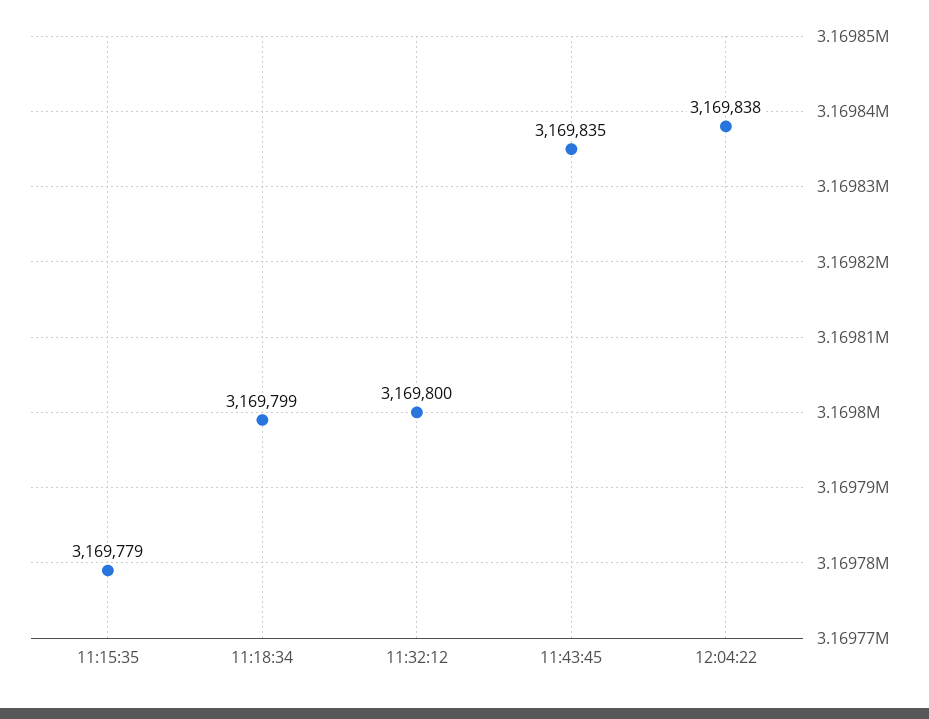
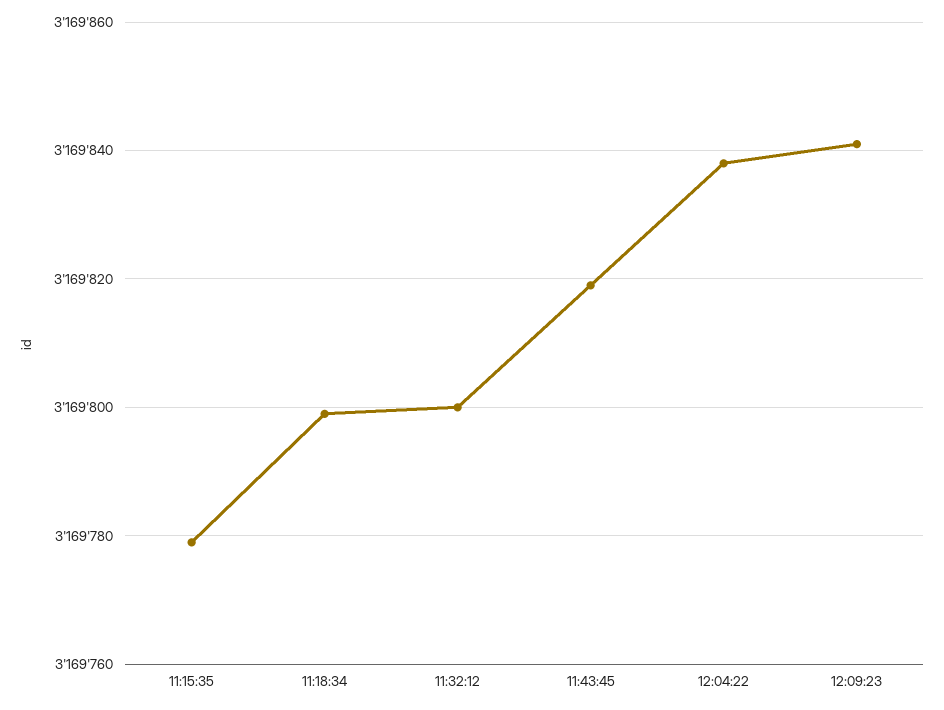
11:43:45: 3169835 -> 3169820
12:09:23: none -> 3169840

